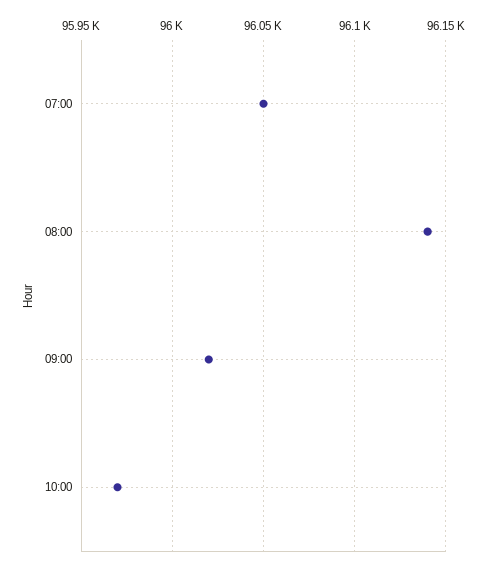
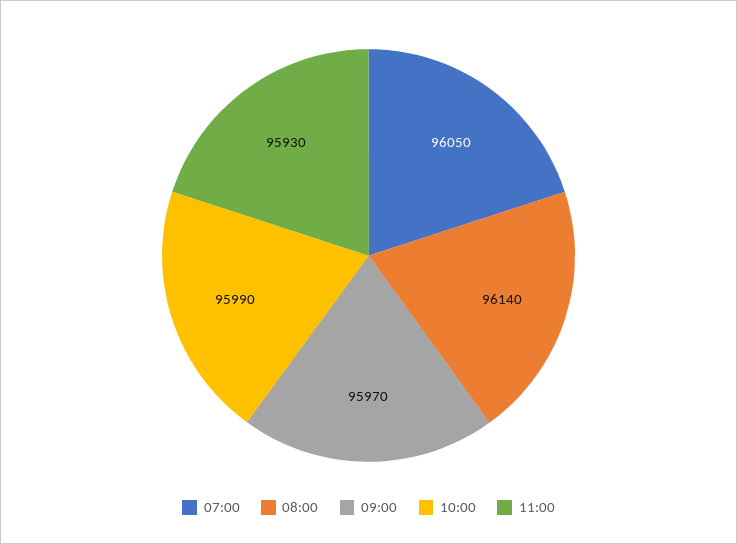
09:00: 96020 -> 95970
10:00: 95970 -> 95990
11:00: none -> 95930

